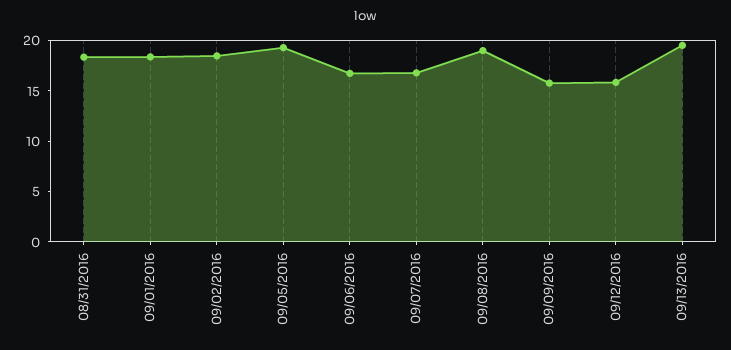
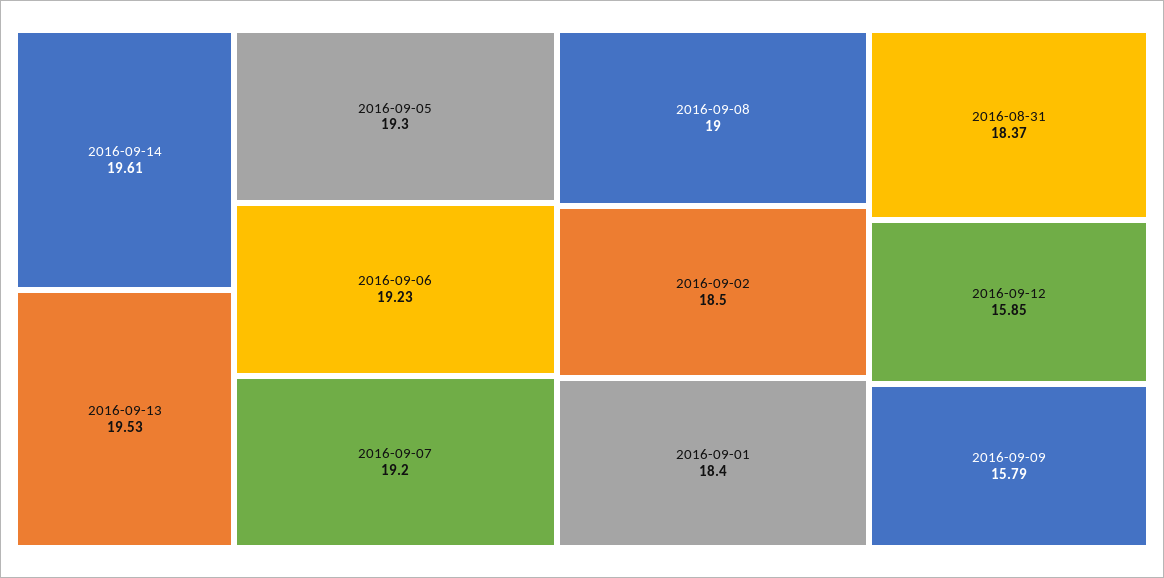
09/06/2016: 17 -> 19.23
09/07/2016: 17 -> 19.2
2016-09-14: none -> 19.61

